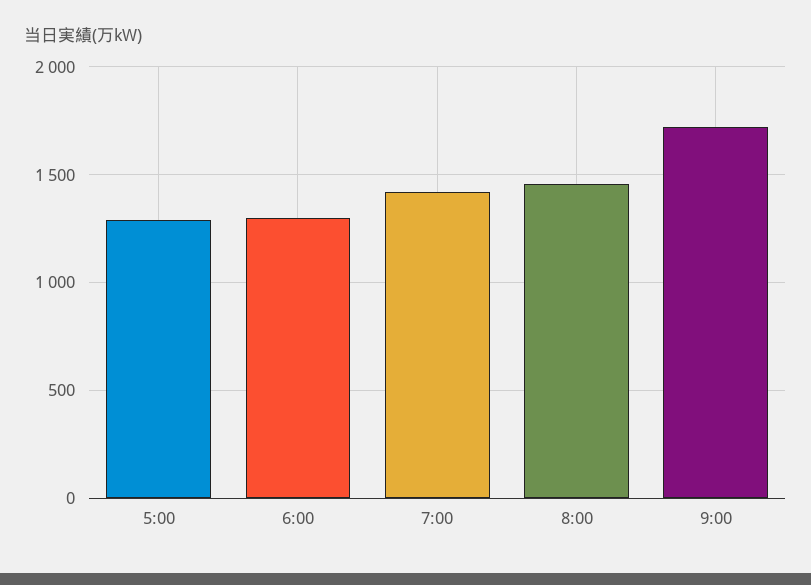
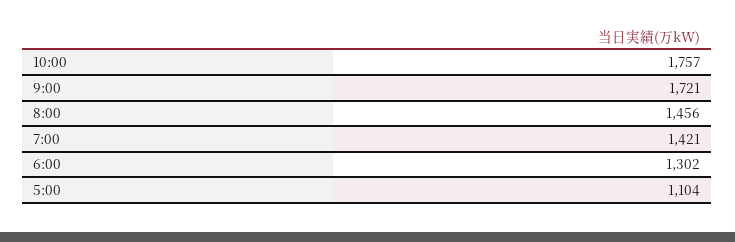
5:00: 1300 -> 1104
10:00: none -> 1757

